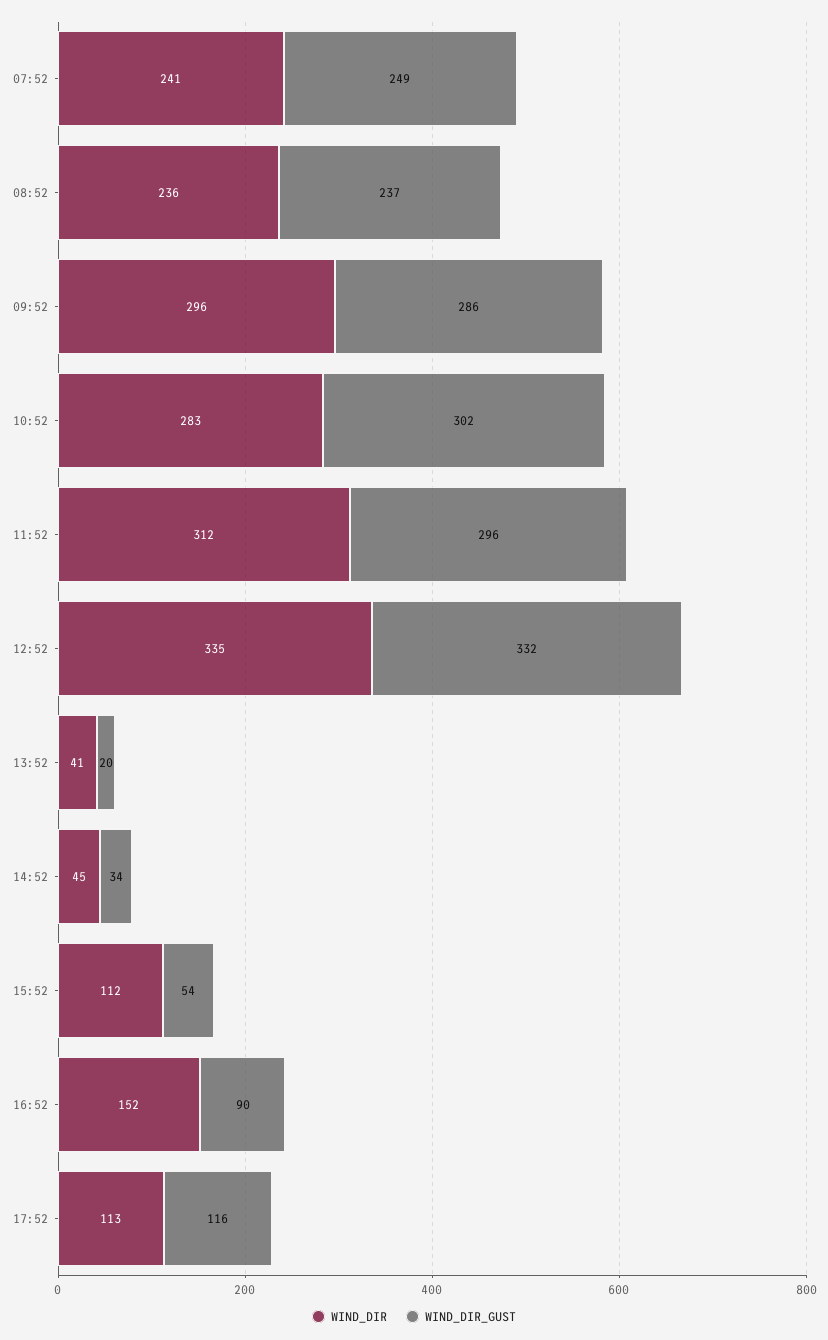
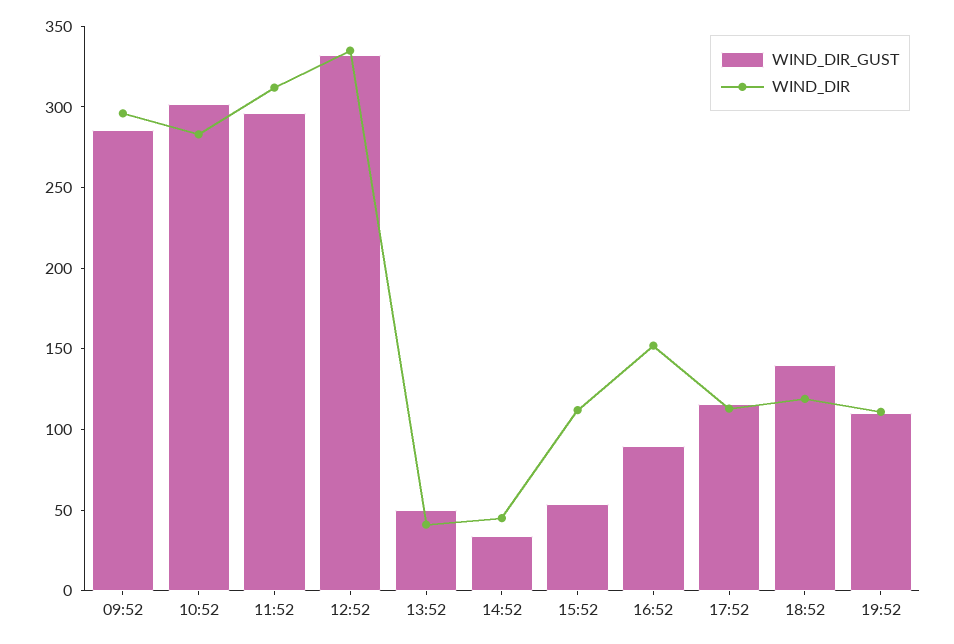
WIND_DIR, 07:52: 241 -> none
WIND_DIR_GUST, 07:52: 249 -> none
WIND_DIR, 08:52: 236 -> none
WIND_DIR_GUST, 08:52: 237 -> none
WIND_DIR_GUST, 13:52: 20 -> 50
WIND_DIR_GUST, 18:52: none -> 140
WIND_DIR, 18:52: none -> 120
WIND_DIR_GUST, 19:52: none -> 110
WIND_DIR, 19:52: none -> 110

